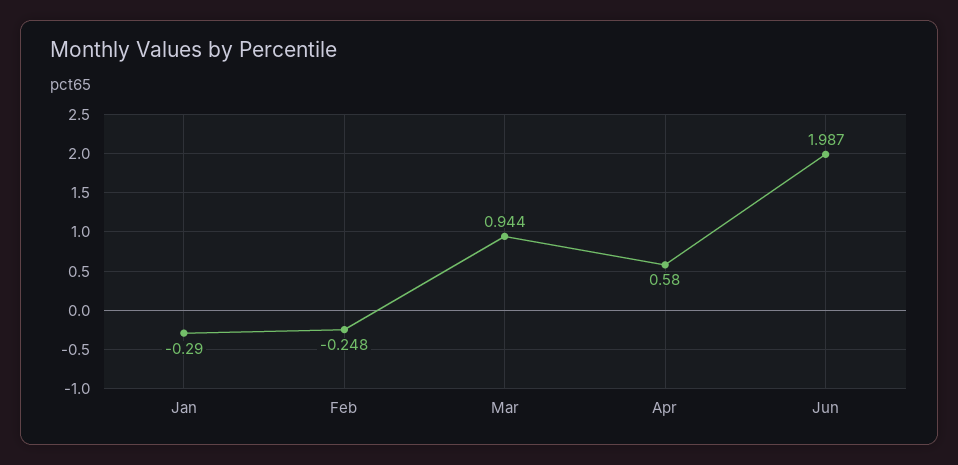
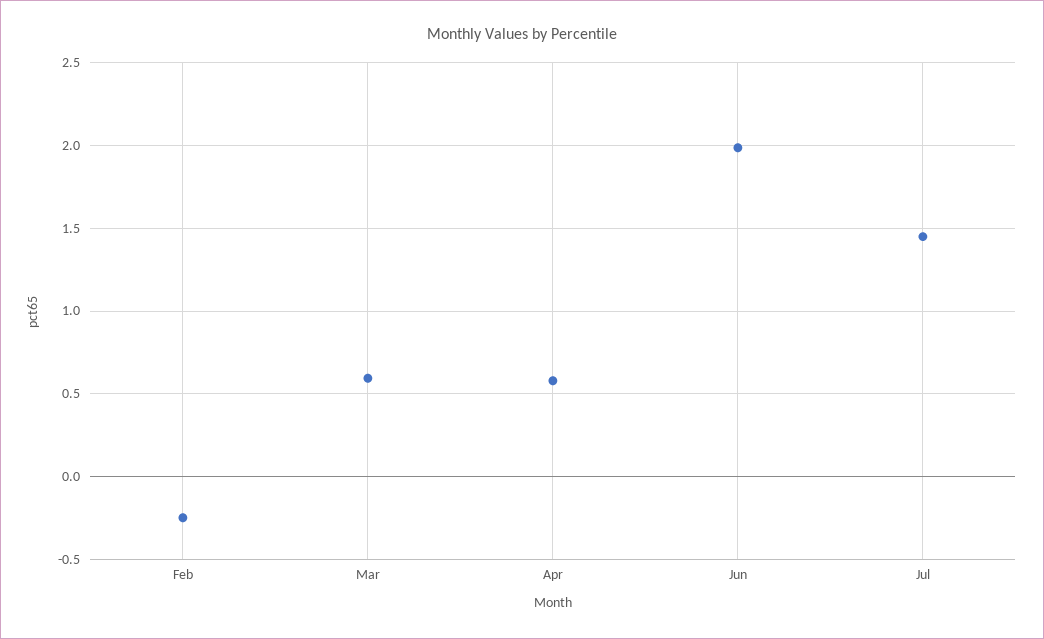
Jan: -0.29 -> none
Mar: 0.944 -> 0.6
Jul: none -> 1.45

